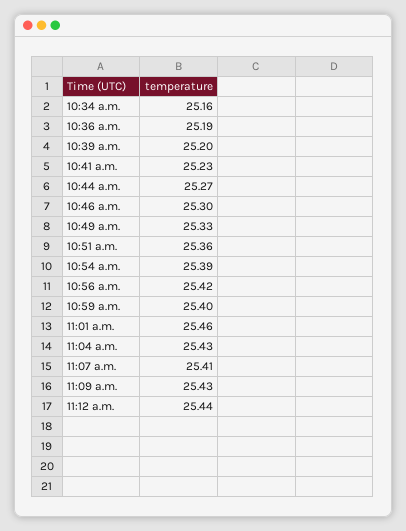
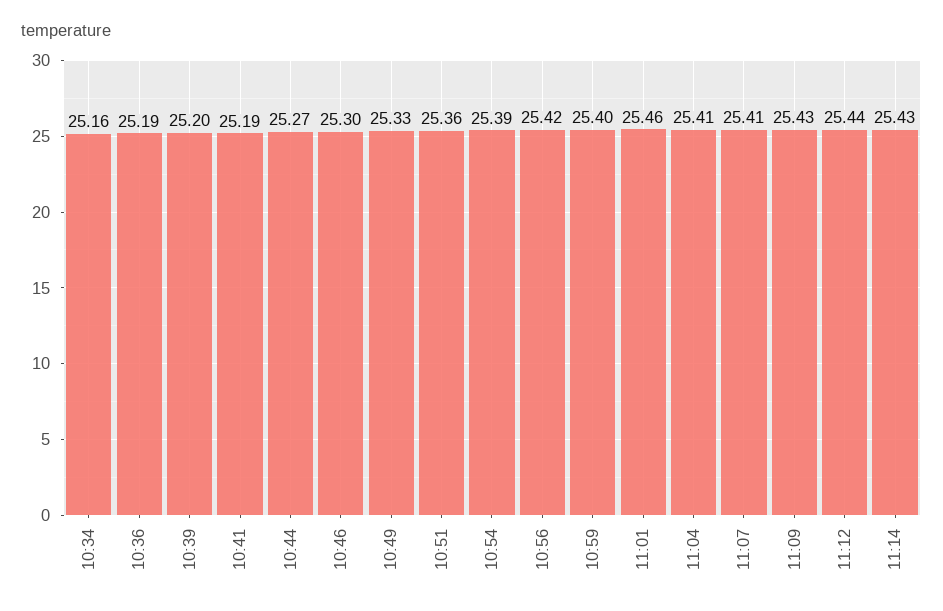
10:41 a.m.: 25.23 -> 25.19
11:04 a.m.: 25.43 -> 25.41
11:14: none -> 25.43

